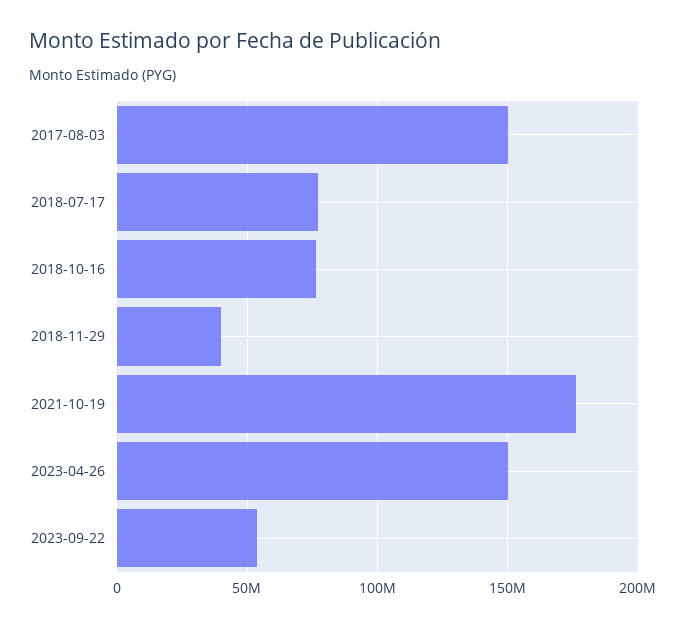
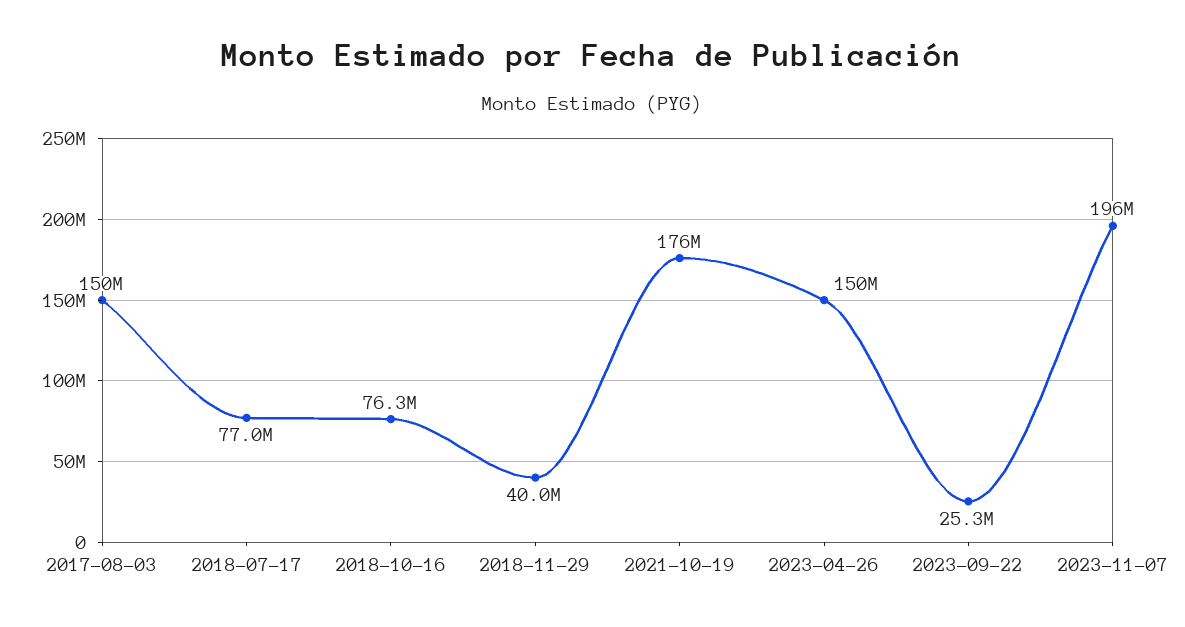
2023-09-22: 55000000 -> 25300000
2023-11-07: none -> 196000000

